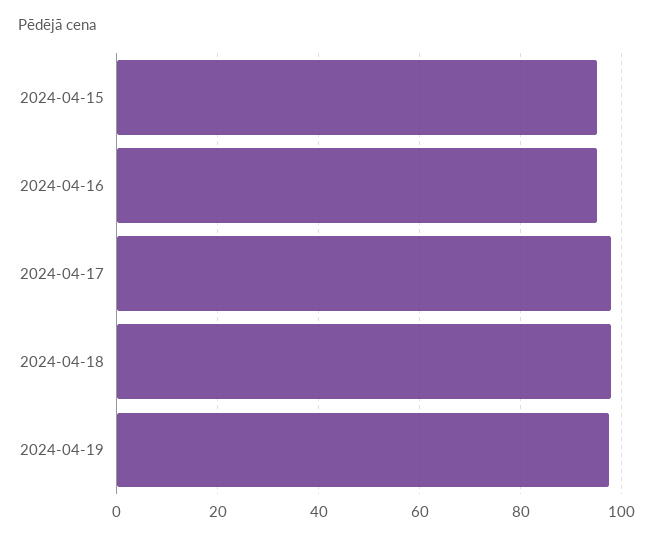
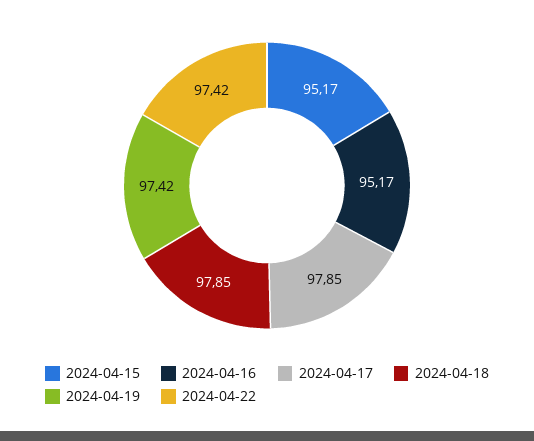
2024-04-22: none -> 97.42

